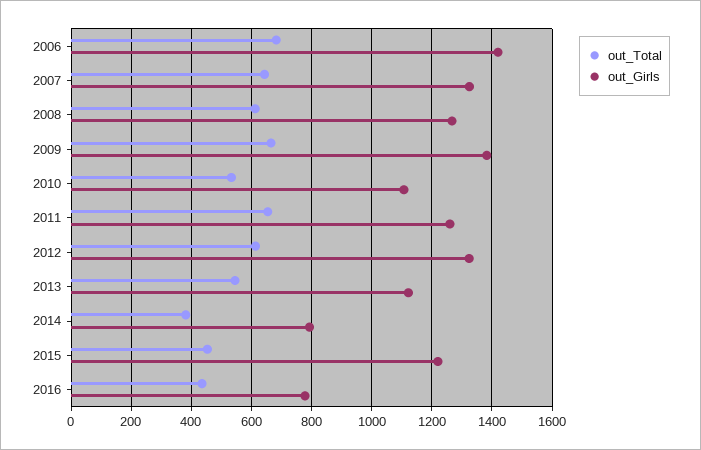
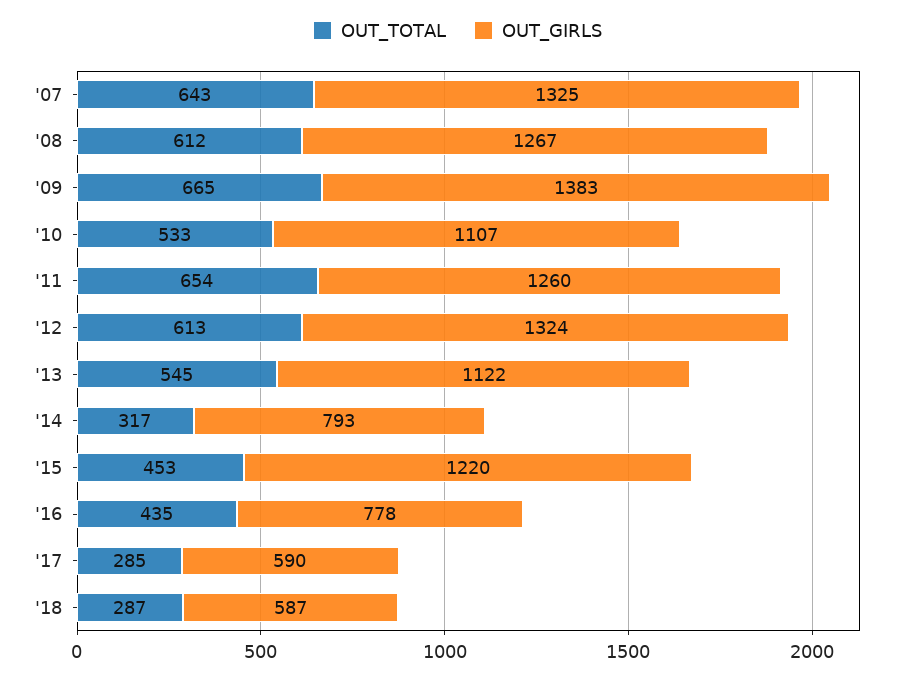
out_Total, 2006: 680 -> none
out_Girls, 2006: 1420 -> none
out_Total, 2014: 380 -> 317
out_Total, '17: none -> 285
out_Girls, '17: none -> 590
out_Total, '18: none -> 287
out_Girls, '18: none -> 587

